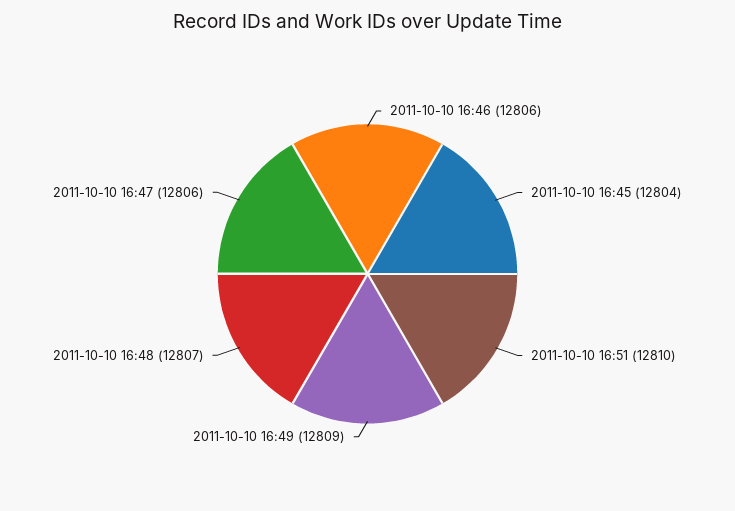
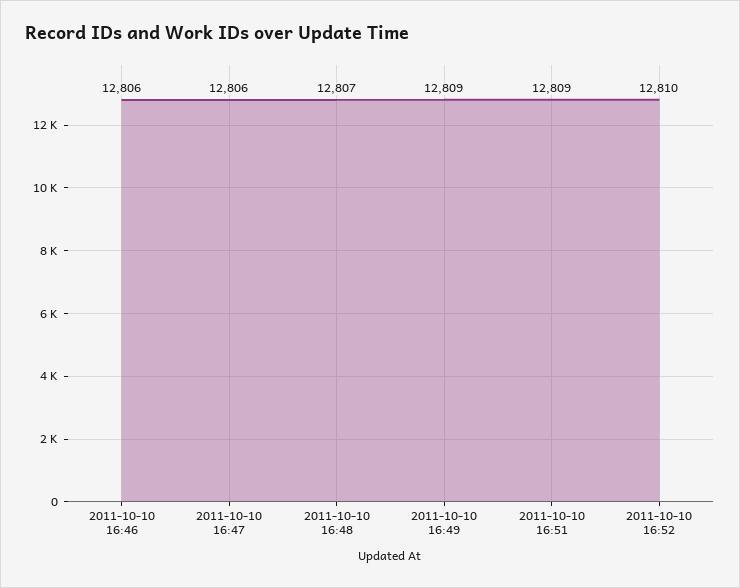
2011-10-10 16:45: 12804 -> none
2011-10-10 16:51: 12810 -> 12809
2011-10-10 16:52: none -> 12810

